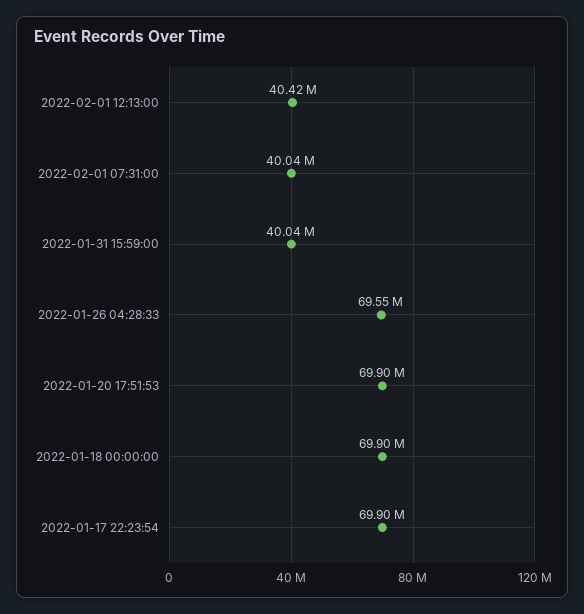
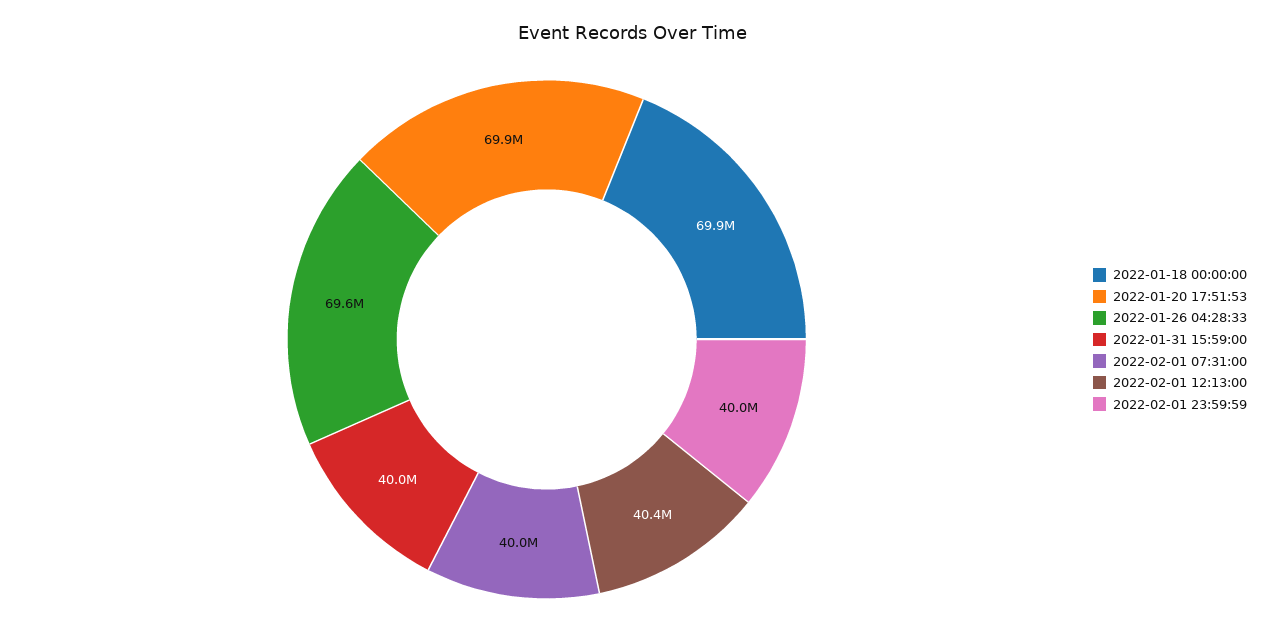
2022-01-17 22:23:54: 69900000 -> none
2022-02-01 23:59:59: none -> 40000000

